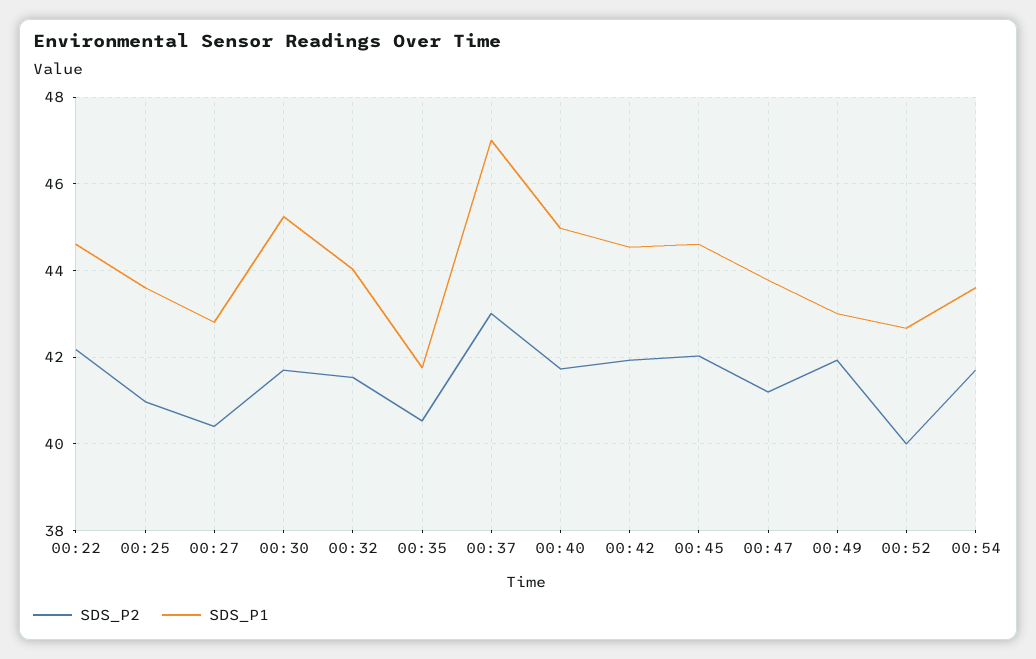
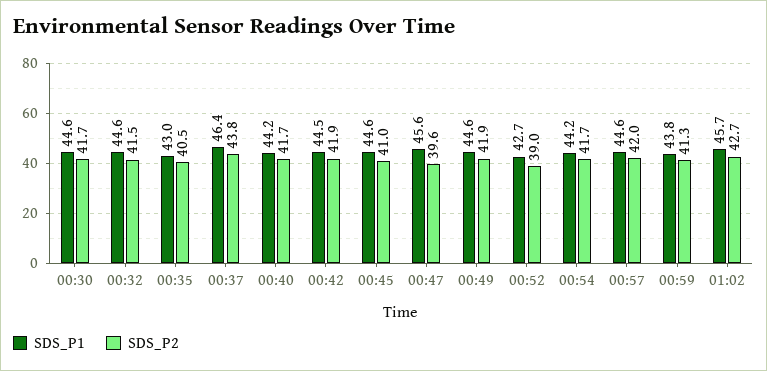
SDS_P2, 00:22: 42.2 -> none
SDS_P1, 00:22: 44.6 -> none
SDS_P2, 00:25: 41 -> none
SDS_P1, 00:25: 43.6 -> none
SDS_P2, 00:27: 40.4 -> none
SDS_P1, 00:27: 42.8 -> none
SDS_P1, 00:30: 45.2 -> 44.6
SDS_P1, 00:32: 44 -> 44.6
SDS_P1, 00:35: 41.8 -> 43
SDS_P2, 00:37: 43 -> 43.8
SDS_P1, 00:37: 47 -> 46.4
SDS_P1, 00:40: 45 -> 44.2
SDS_P2, 00:45: 42 -> 41
SDS_P2, 00:47: 41.2 -> 39.6
SDS_P1, 00:47: 43.8 -> 45.6
SDS_P1, 00:49: 43 -> 44.6
SDS_P2, 00:52: 40 -> 39
SDS_P1, 00:54: 43.6 -> 44.2
SDS_P1, 00:57: none -> 44.6
SDS_P2, 00:57: none -> 42
SDS_P1, 00:59: none -> 43.8
SDS_P2, 00:59: none -> 41.3
SDS_P1, 01:02: none -> 45.7
SDS_P2, 01:02: none -> 42.7

